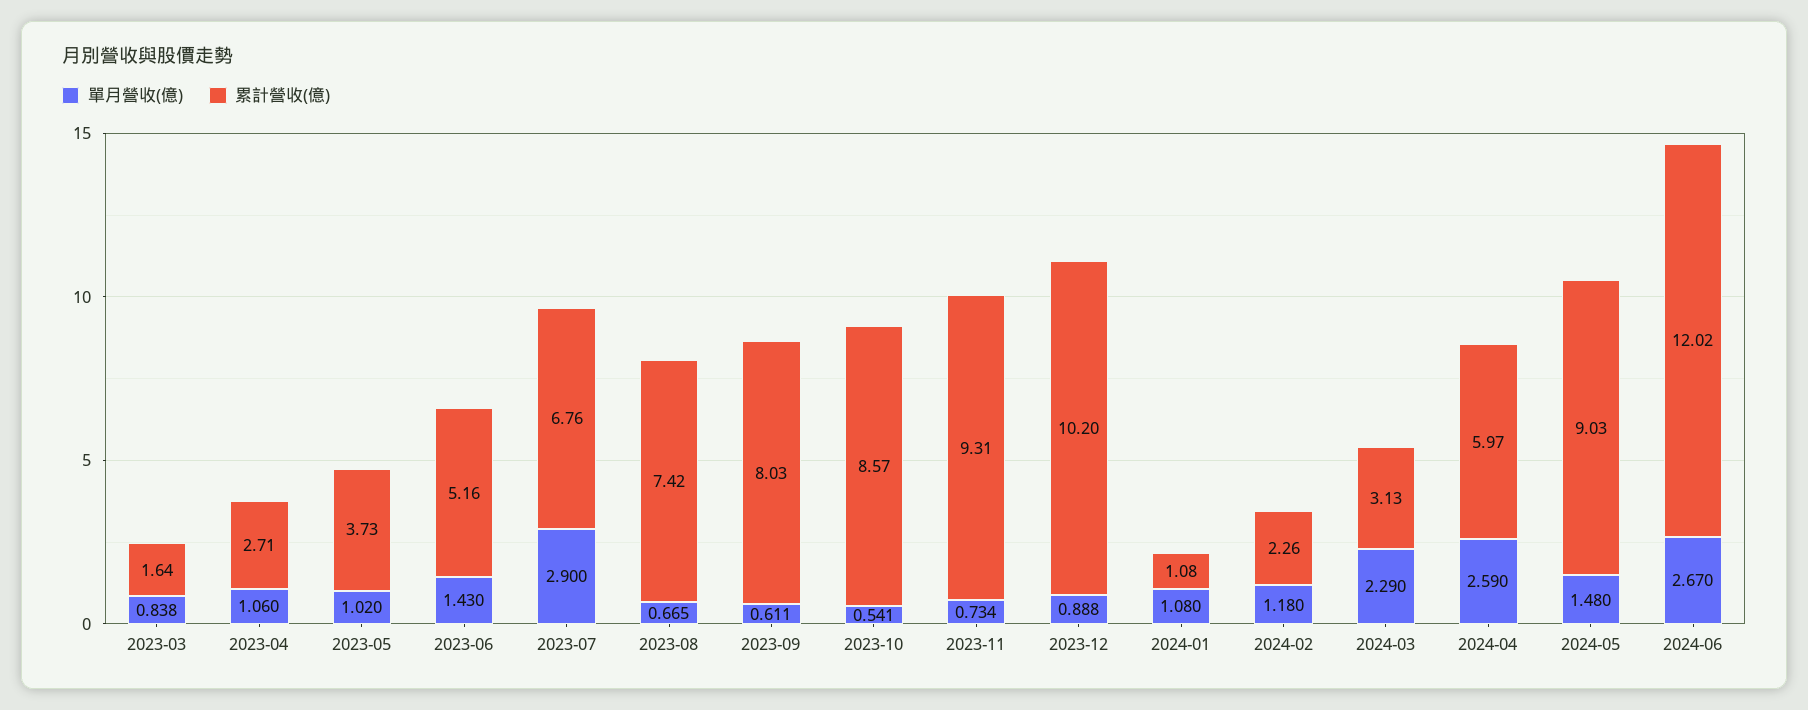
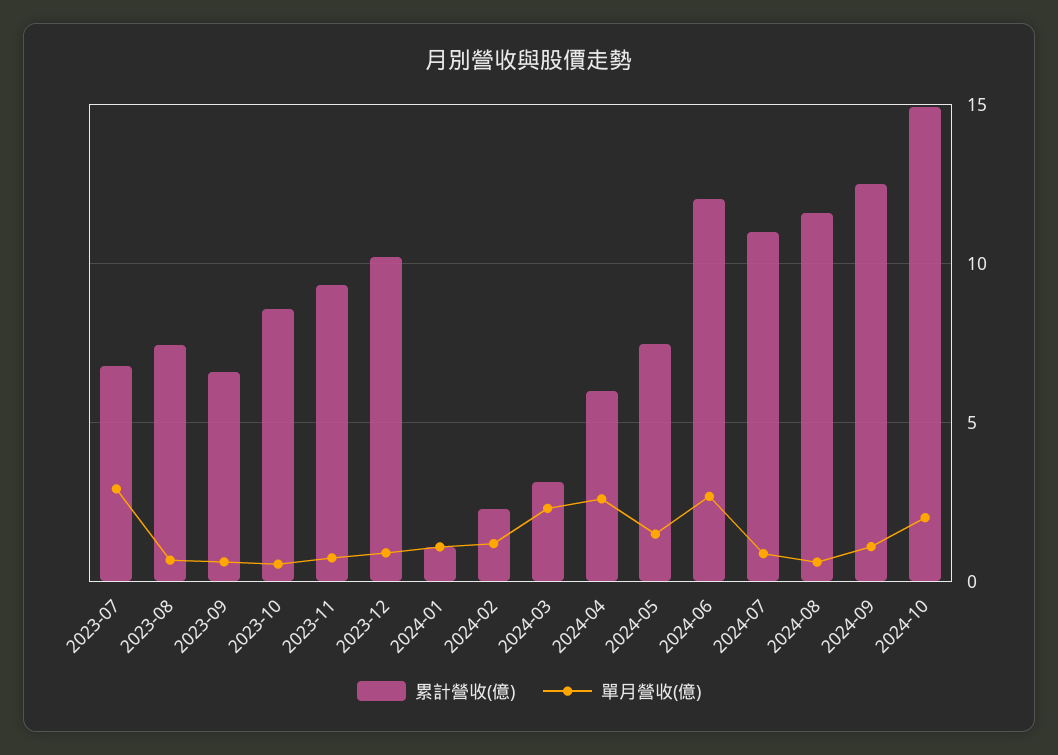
單月營收(億), 2023-03: 0.838 -> none
累計營收(億), 2023-03: 1.64 -> none
單月營收(億), 2023-04: 1.06 -> none
累計營收(億), 2023-04: 2.71 -> none
單月營收(億), 2023-05: 1.02 -> none
累計營收(億), 2023-05: 3.73 -> none
單月營收(億), 2023-06: 1.43 -> none
累計營收(億), 2023-06: 5.16 -> none
累計營收(億), 2023-09: 8.03 -> 6.5
累計營收(億), 2024-05: 9.03 -> 7.5
累計營收(億), 2024-07: none -> 11
單月營收(億), 2024-07: none -> 1
累計營收(億), 2024-08: none -> 11.5
單月營收(億), 2024-08: none -> 0.5
累計營收(億), 2024-09: none -> 12.5
單月營收(億), 2024-09: none -> 1
累計營收(億), 2024-10: none -> 15
單月營收(億), 2024-10: none -> 2

